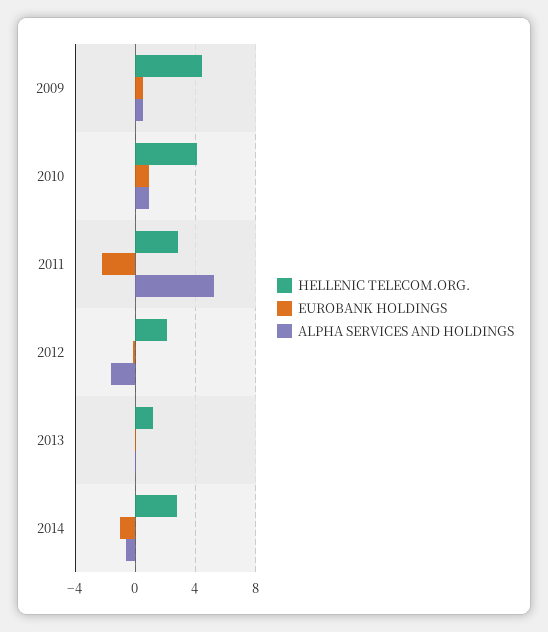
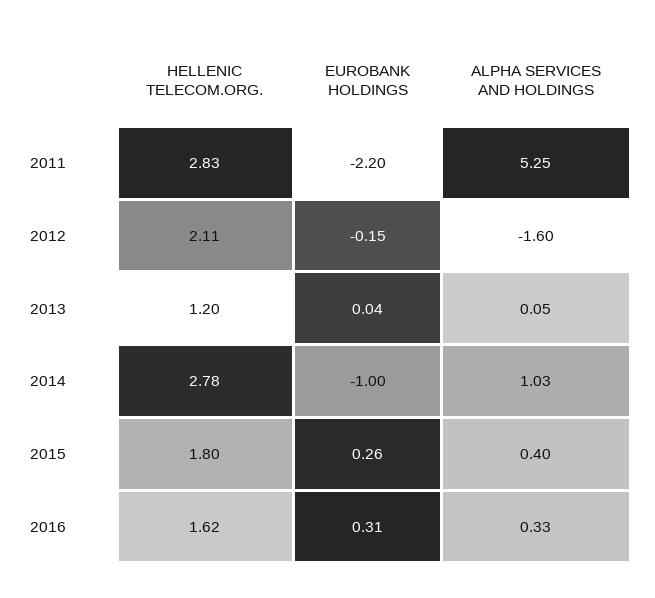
HELLENIC TELECOM.ORG., 2009: 4.5 -> none
EUROBANK HOLDINGS, 2009: 0.5 -> none
ALPHA SERVICES AND HOLDINGS, 2009: 0.5 -> none
HELLENIC TELECOM.ORG., 2010: 4 -> none
EUROBANK HOLDINGS, 2010: 1 -> none
ALPHA SERVICES AND HOLDINGS, 2010: 1 -> none
ALPHA SERVICES AND HOLDINGS, 2014: -0.5 -> 1.03
HELLENIC TELECOM.ORG., 2015: none -> 1.8
EUROBANK HOLDINGS, 2015: none -> 0.26
ALPHA SERVICES AND HOLDINGS, 2015: none -> 0.4
HELLENIC TELECOM.ORG., 2016: none -> 1.62
EUROBANK HOLDINGS, 2016: none -> 0.31
ALPHA SERVICES AND HOLDINGS, 2016: none -> 0.33

